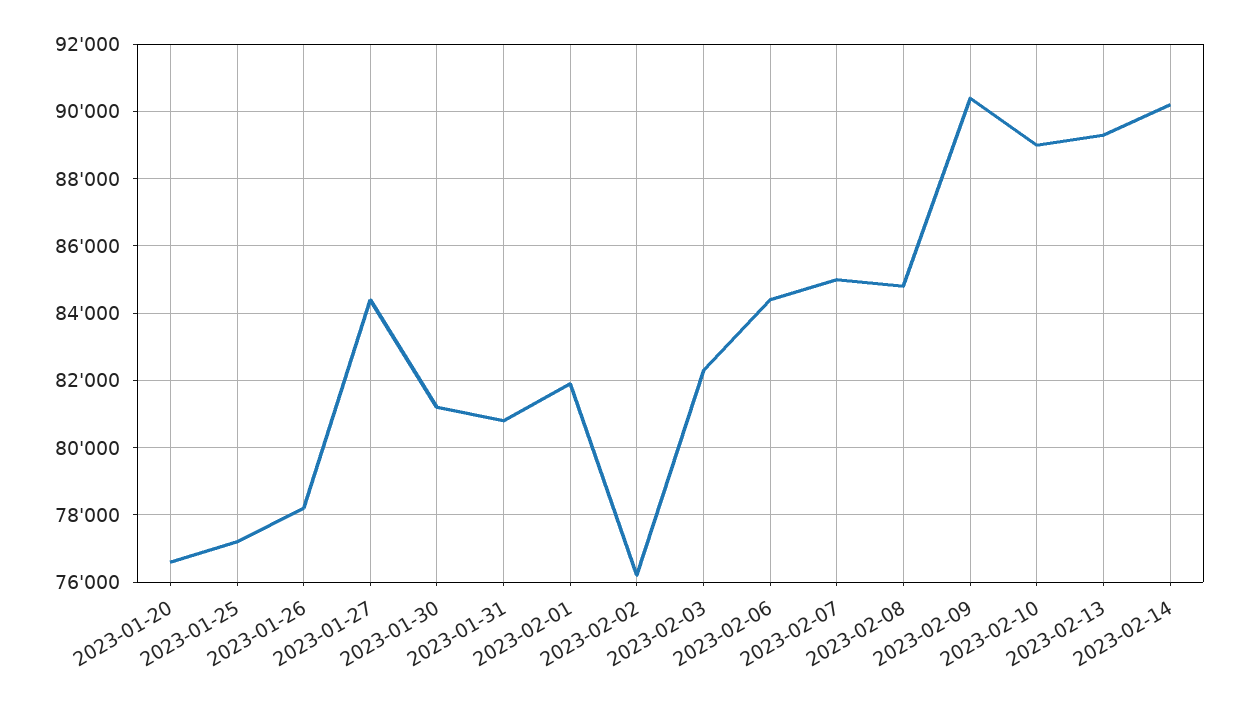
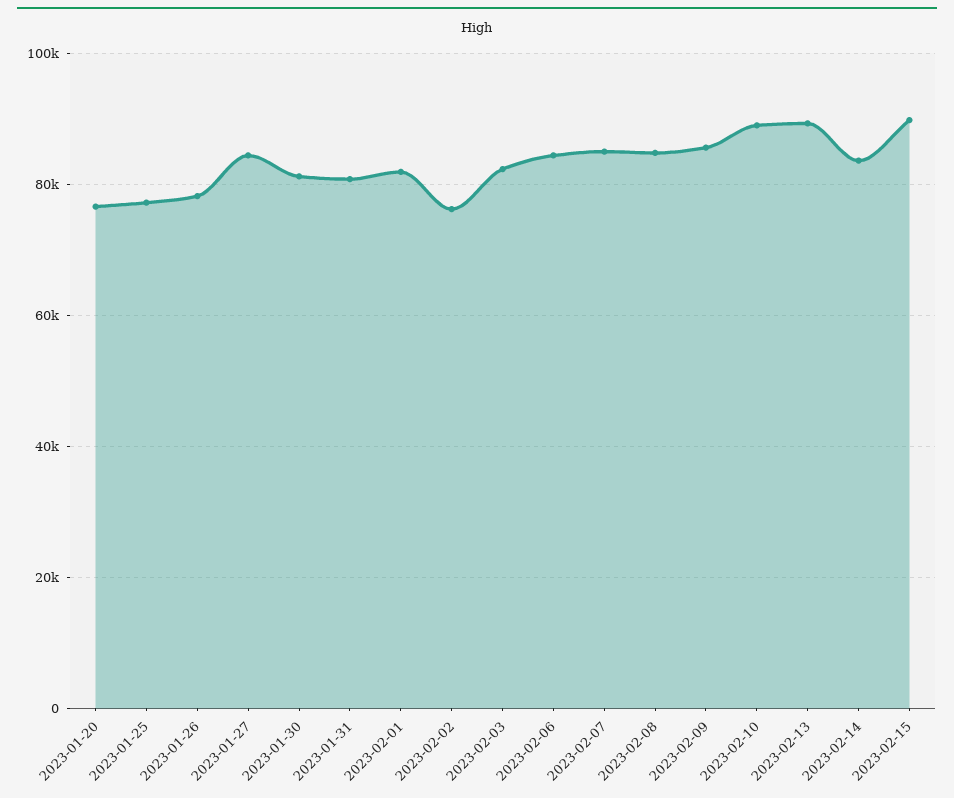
2023-02-09: 90400 -> 86000
2023-02-14: 90200 -> 84000
2023-02-15: none -> 90000

